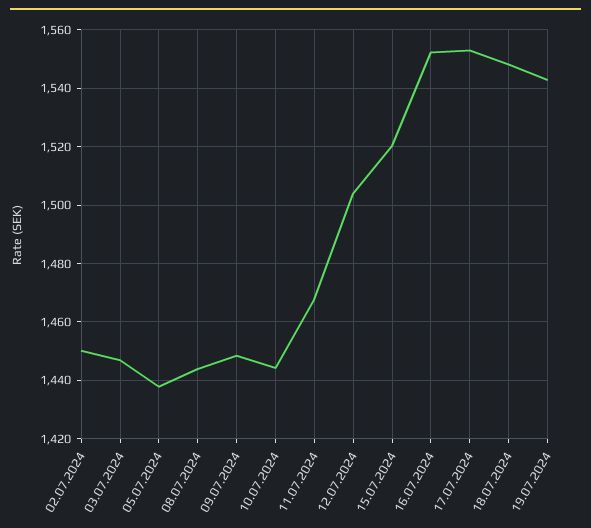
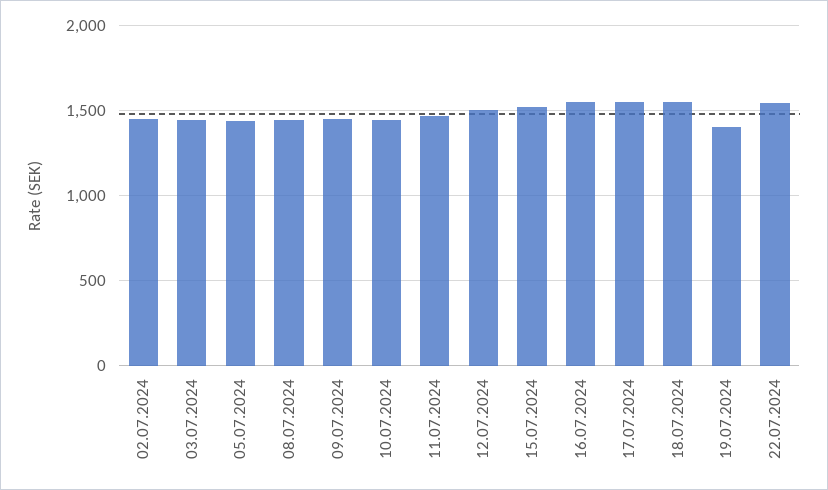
19.07.2024: 1542.5 -> 1400
22.07.2024: none -> 1550

